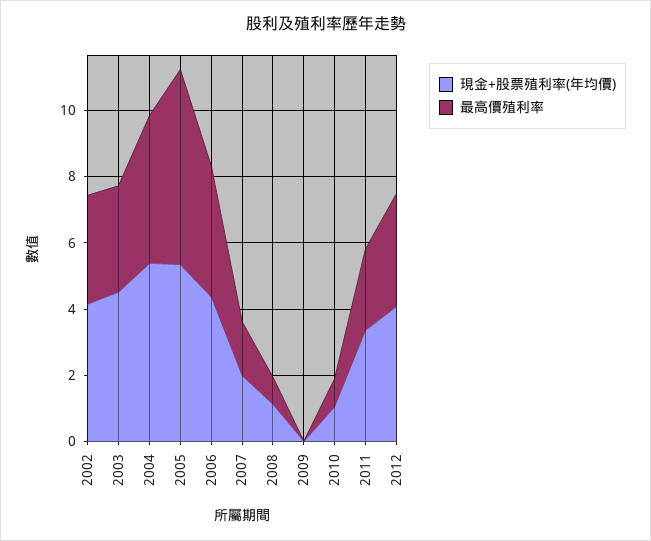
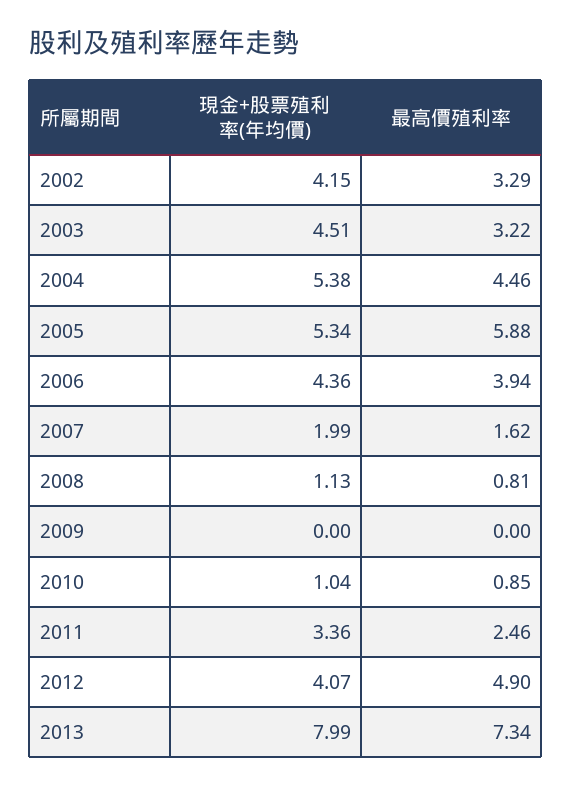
最高價殖利率, 2012: 3.5 -> 4.9
現金+股票殖利率(年均價), 2013: none -> 7.99
最高價殖利率, 2013: none -> 7.34

